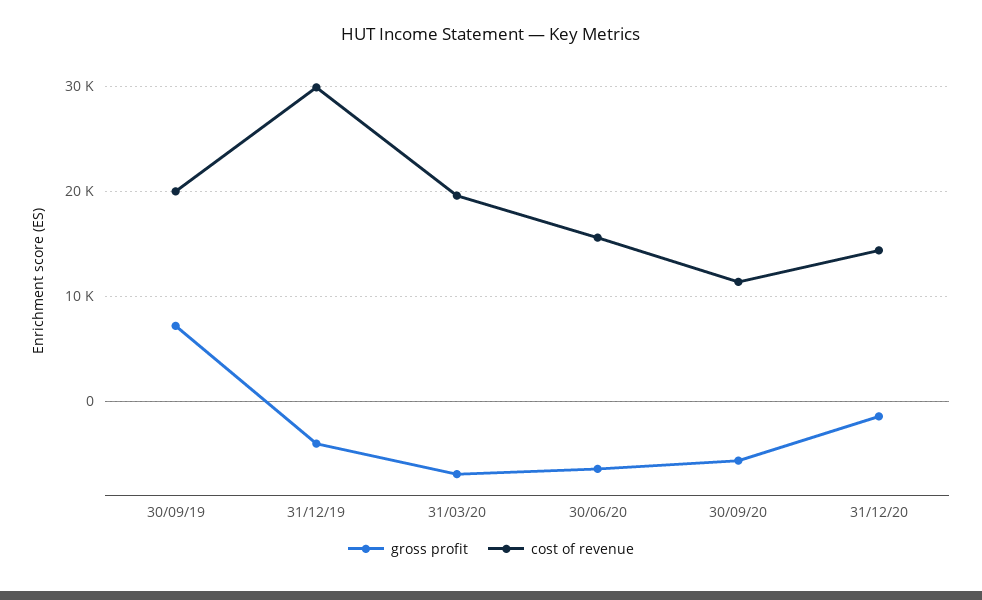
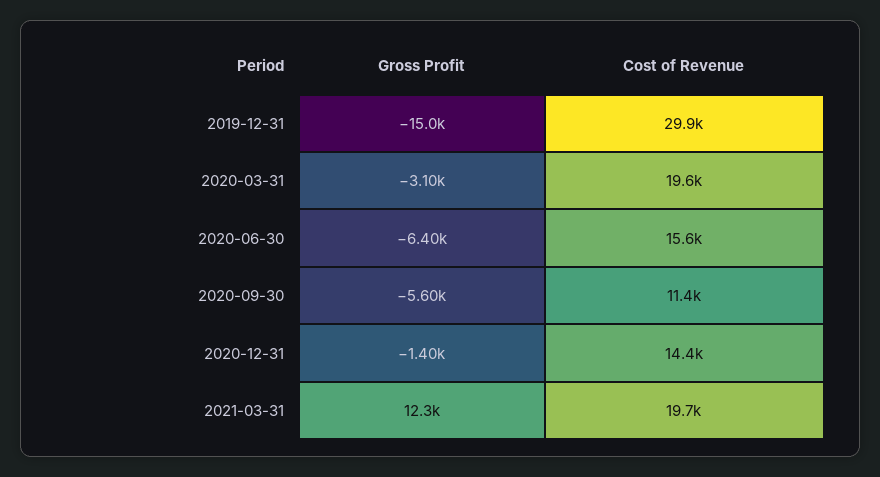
gross profit, 30/09/19: 7000 -> none
cost of revenue, 30/09/19: 20000 -> none
gross profit, 31/12/19: -4000 -> -15000
gross profit, 31/03/20: -7000 -> -3100
gross profit, 2021-03-31: none -> 12300
cost of revenue, 2021-03-31: none -> 19700

